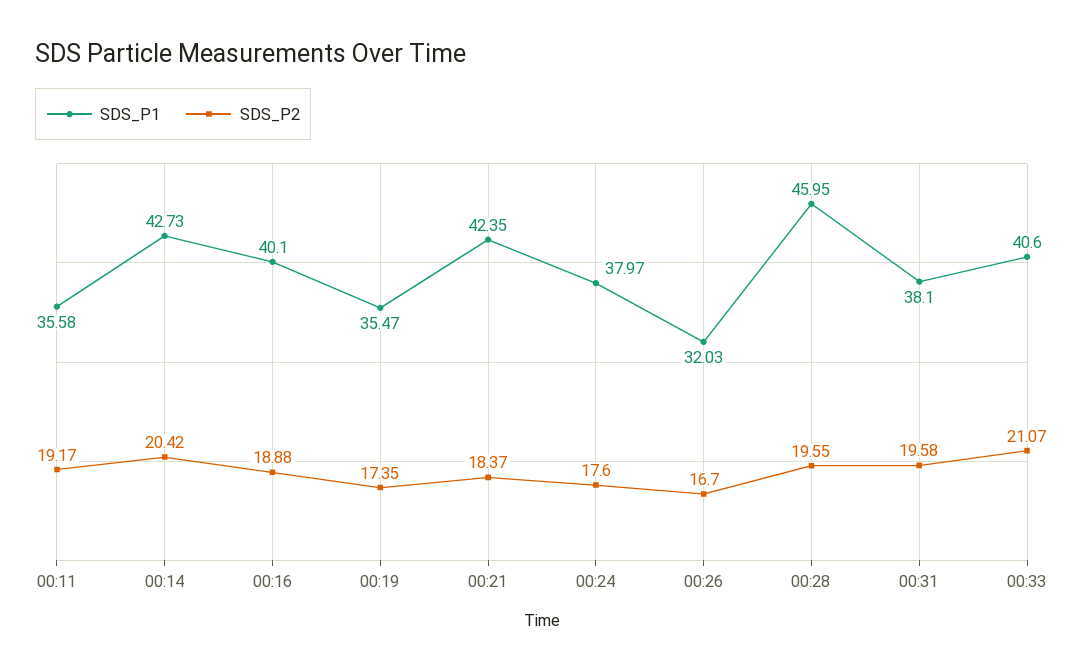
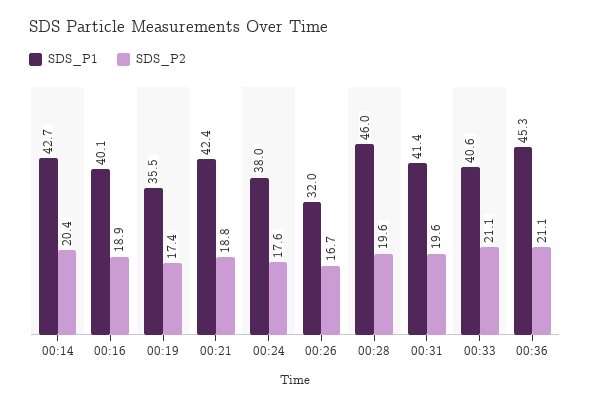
SDS_P1, 00:11: 35.58 -> none
SDS_P2, 00:11: 19.17 -> none
SDS_P2, 00:21: 18.37 -> 18.8
SDS_P1, 00:31: 38.1 -> 41.4
SDS_P1, 00:36: none -> 45.3
SDS_P2, 00:36: none -> 21.1

